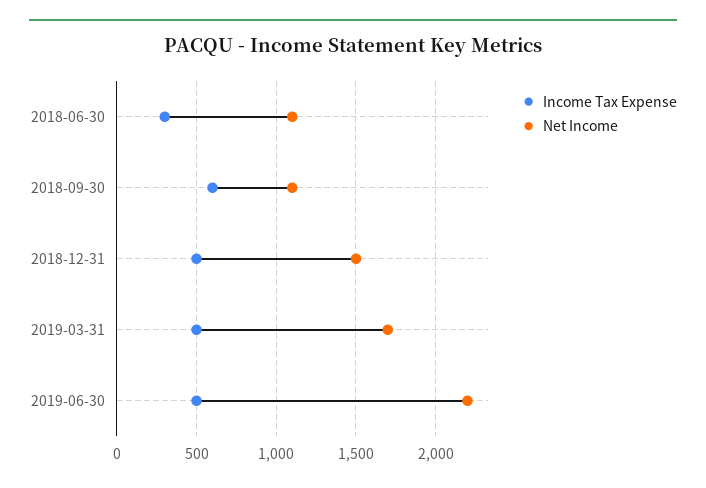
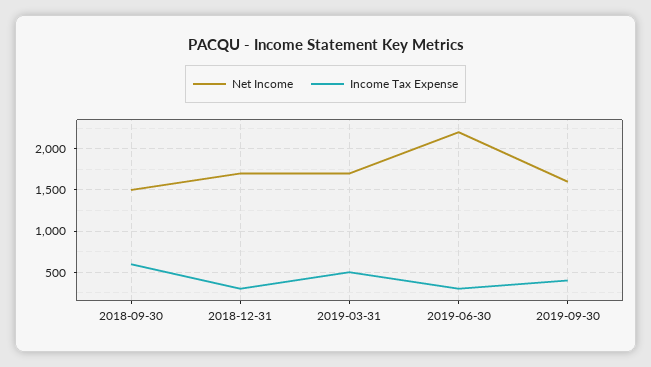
Income Tax Expense, 2018-06-30: 300 -> none
Net Income, 2018-06-30: 1100 -> none
Net Income, 2018-09-30: 1100 -> 1500
Income Tax Expense, 2018-12-31: 500 -> 300
Net Income, 2018-12-31: 1500 -> 1700
Income Tax Expense, 2019-06-30: 500 -> 300
Net Income, 2019-09-30: none -> 1600
Income Tax Expense, 2019-09-30: none -> 400

